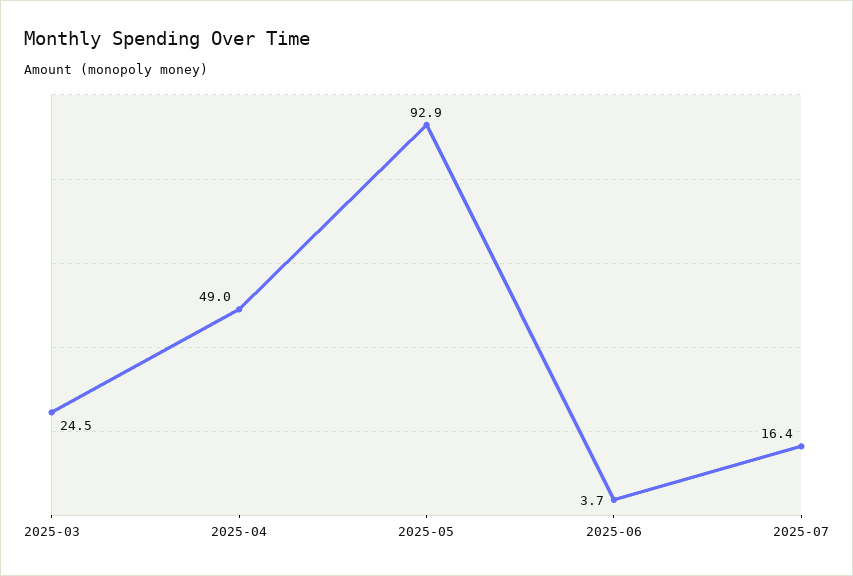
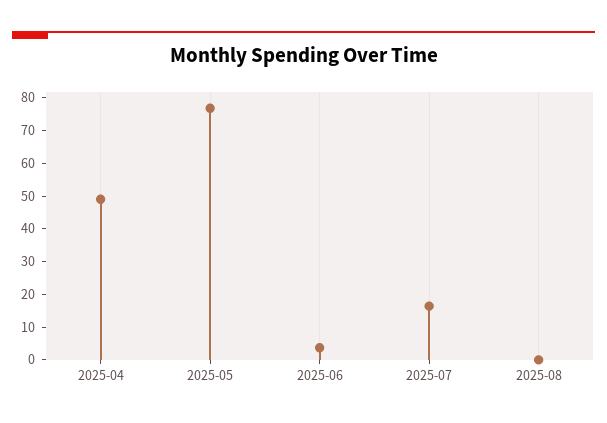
2025-03: 24.5 -> none
2025-05: 92.9 -> 77.5
2025-08: none -> 0

